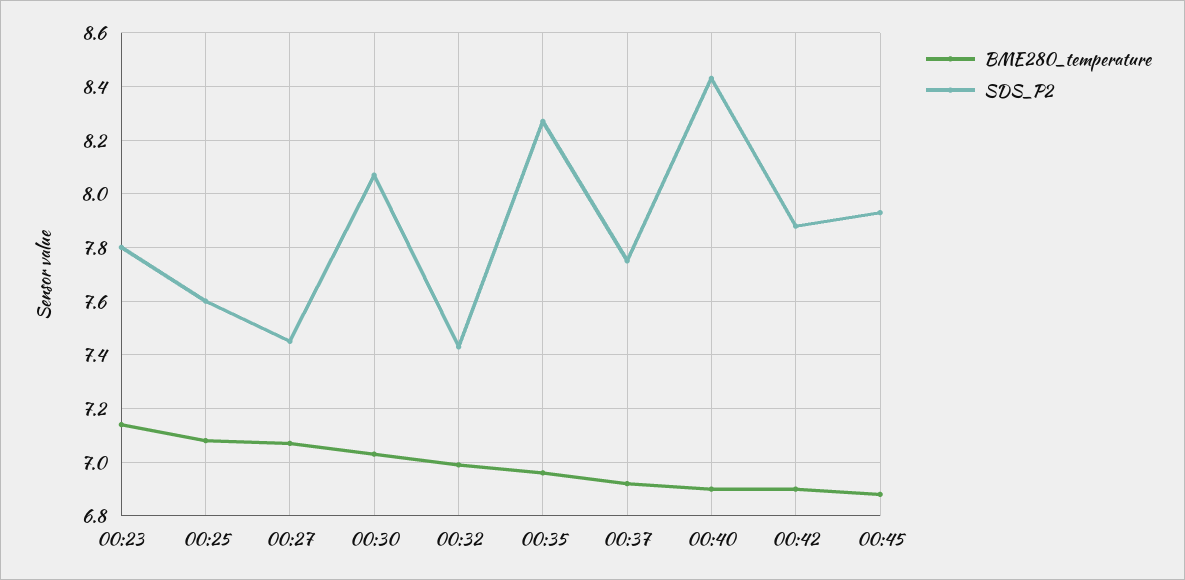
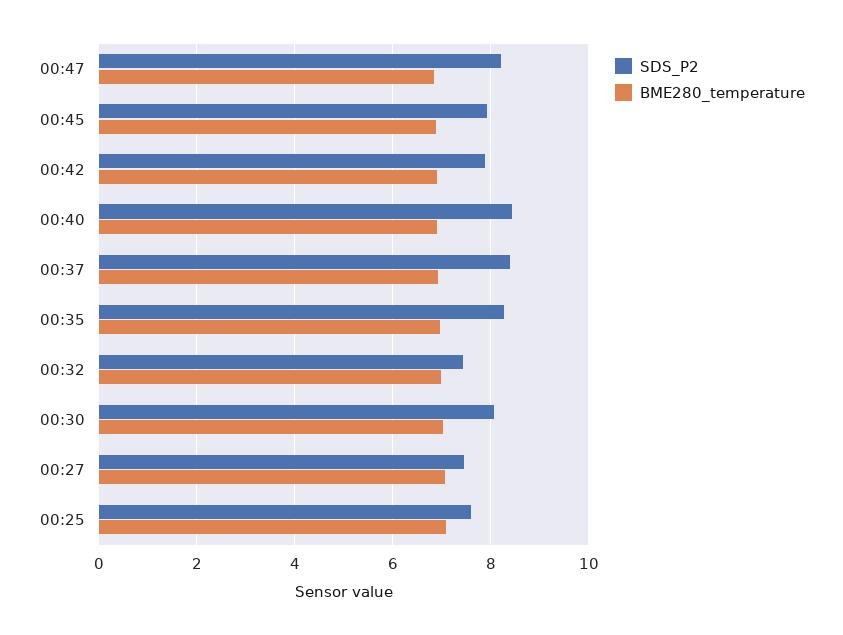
BME280_temperature, 00:23: 7.15 -> none
SDS_P2, 00:23: 7.8 -> none
SDS_P2, 00:37: 7.75 -> 8.4
SDS_P2, 00:47: none -> 8.2
BME280_temperature, 00:47: none -> 6.8

